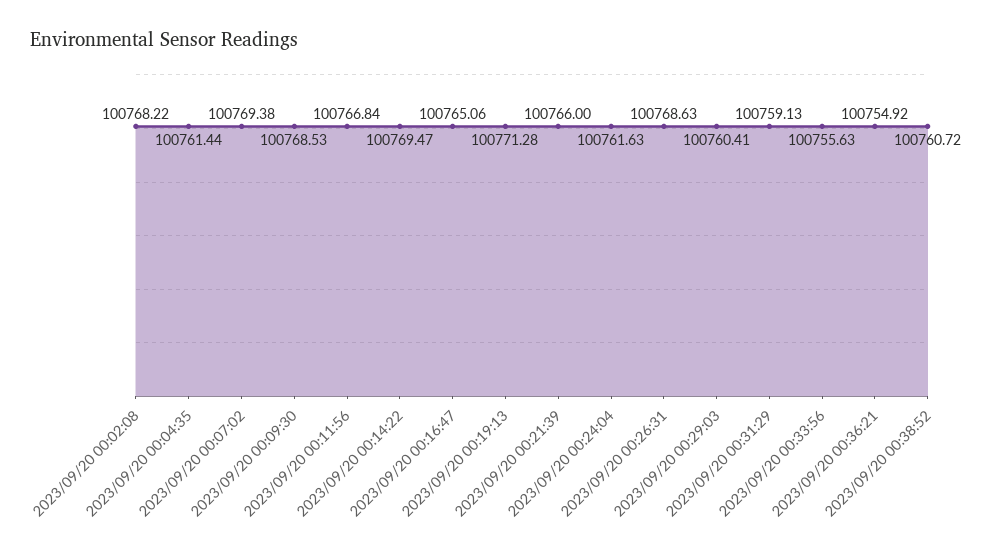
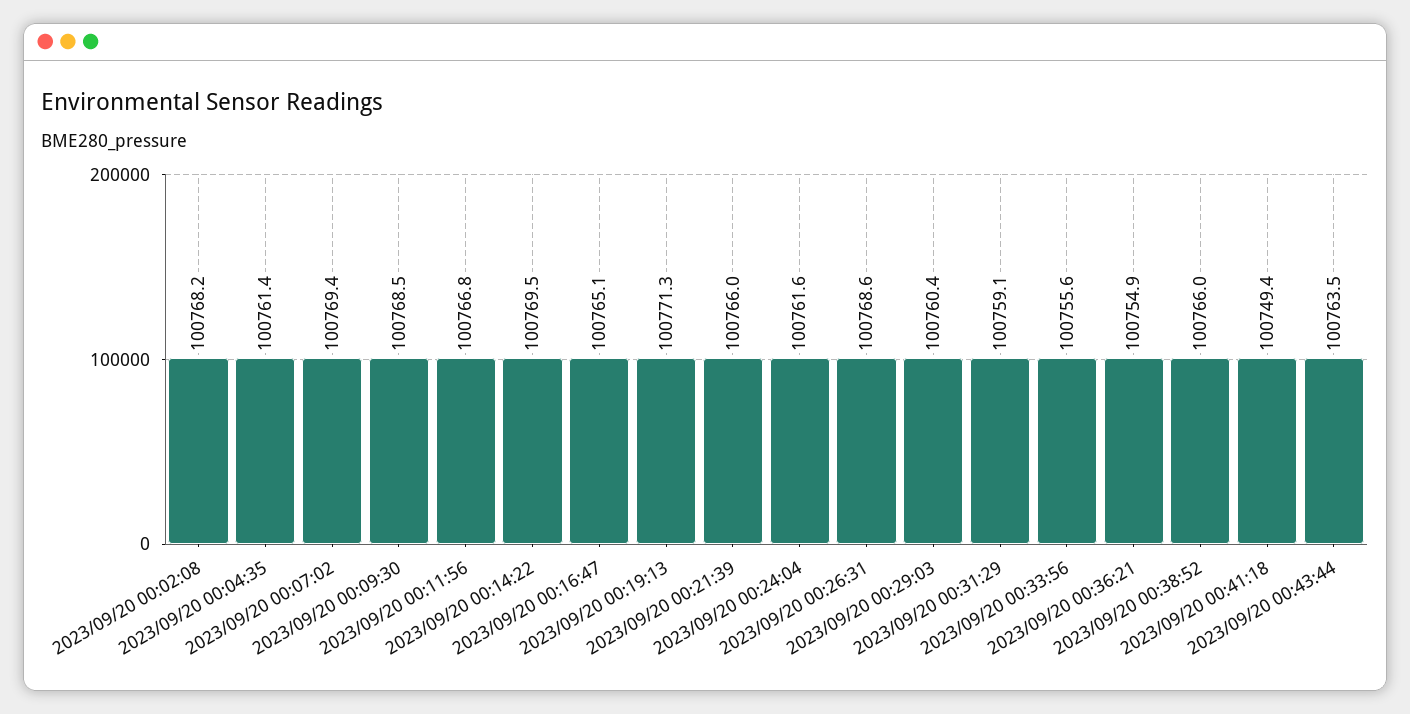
2023/09/20 00:38:52: 100760.72 -> 100766
2023/09/20 00:41:18: none -> 100749.4
2023/09/20 00:43:44: none -> 100763.5

